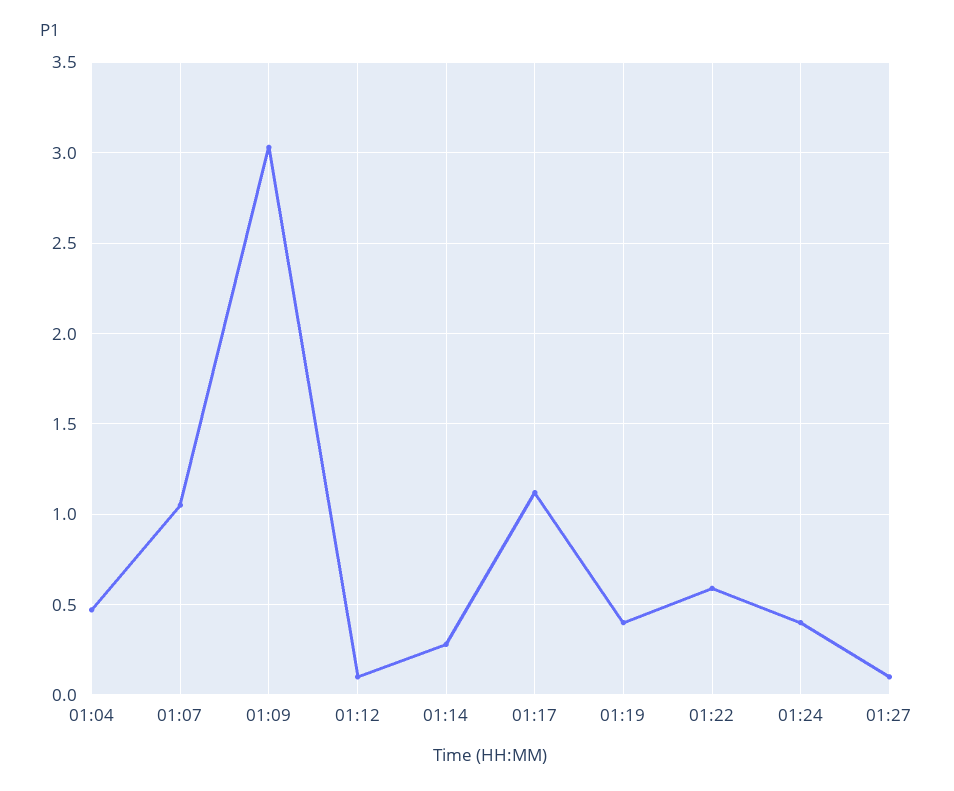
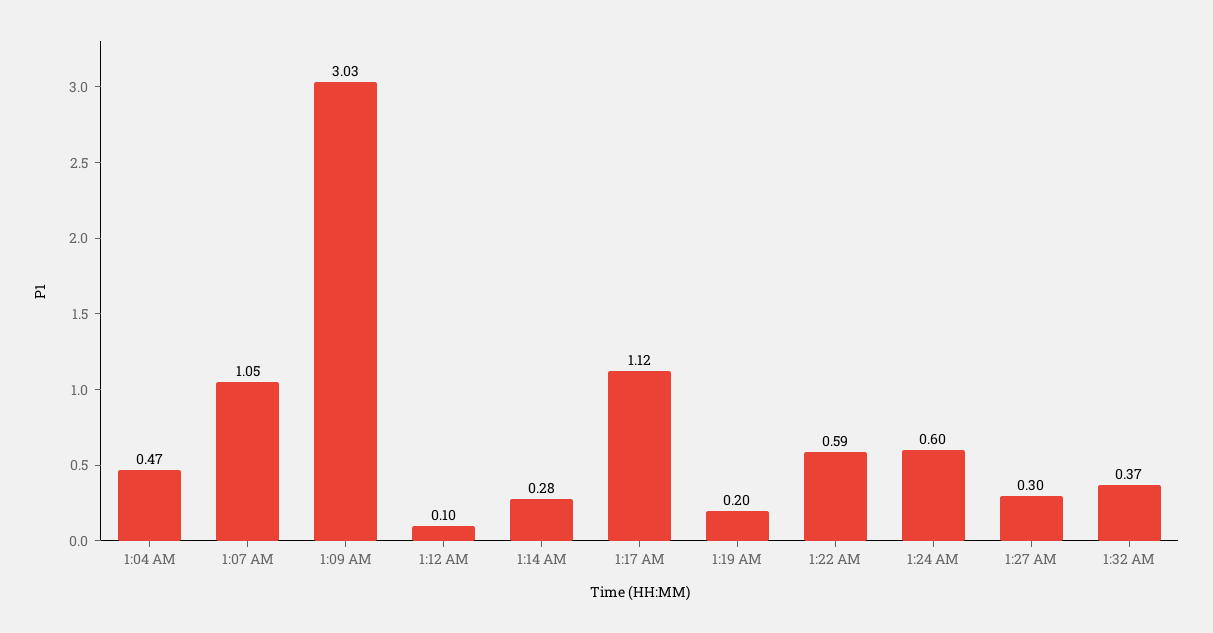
01:19: 0.4 -> 0.2
01:24: 0.4 -> 0.6
01:27: 0.1 -> 0.3
1:32 AM: none -> 0.37

